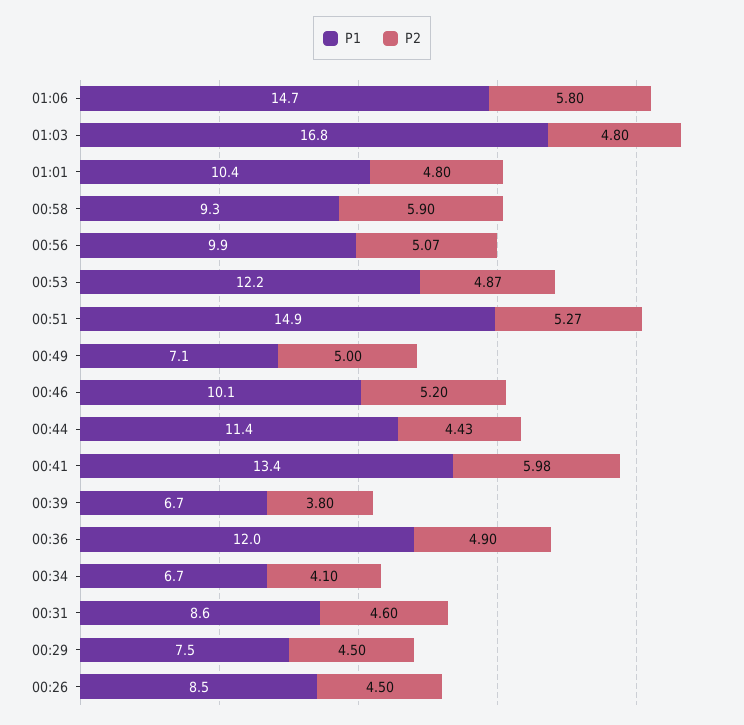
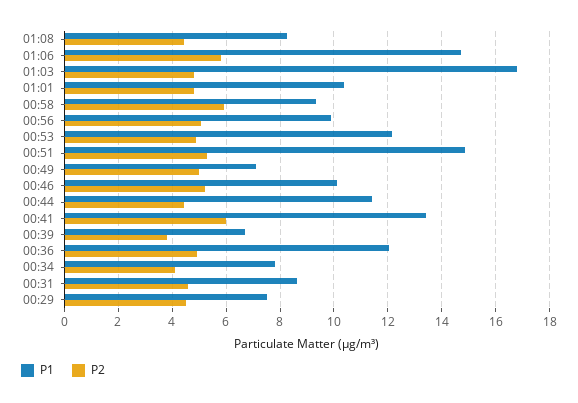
P1, 00:34: 6.7 -> 7.75
P1, 00:26: 8.5 -> none
P2, 00:26: 4.5 -> none
P1, 01:08: none -> 8.25
P2, 01:08: none -> 4.5

